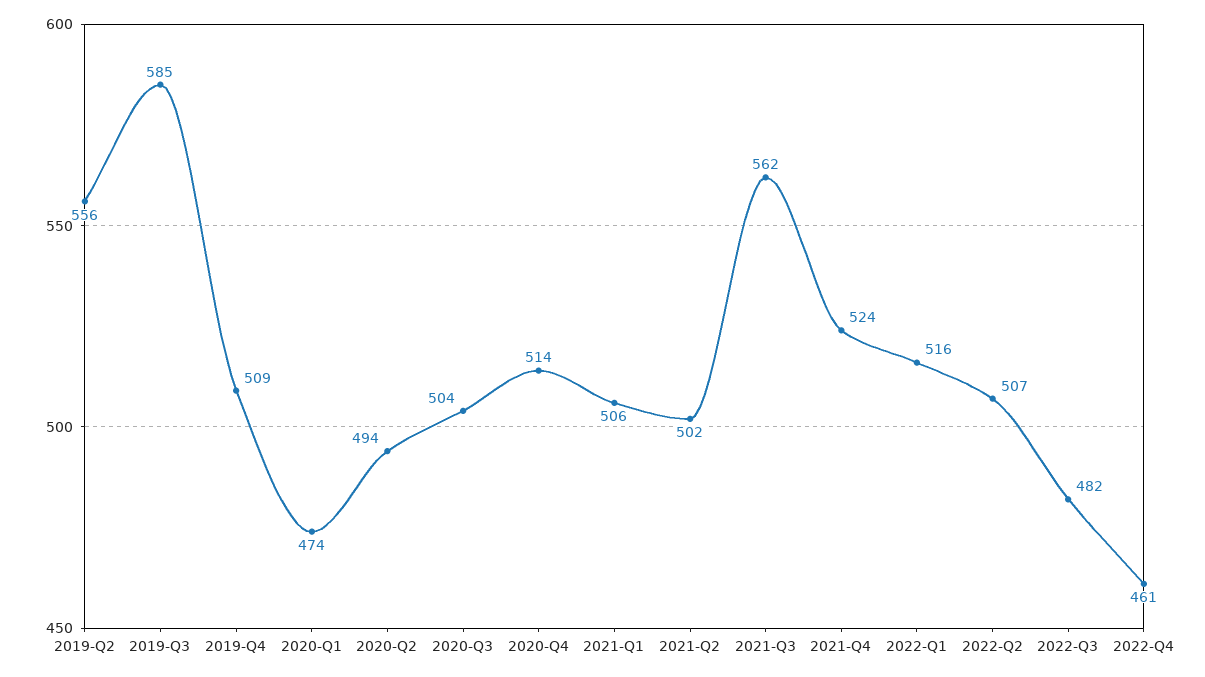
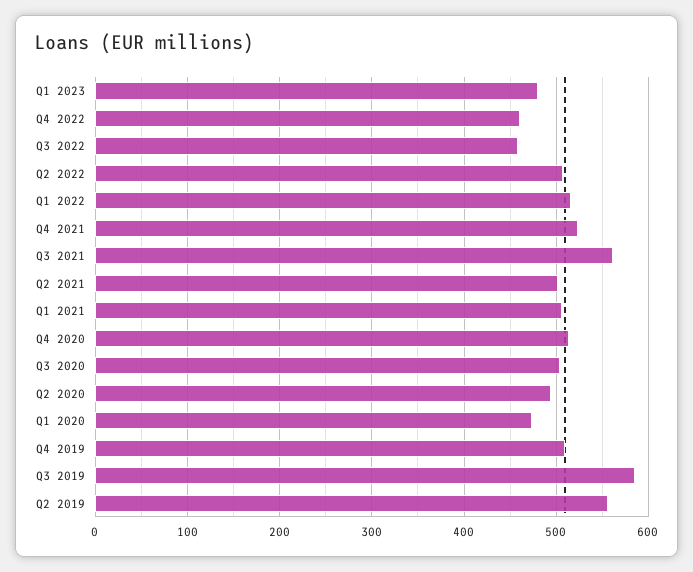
2022-Q3: 482 -> 460
Q1 2023: none -> 480

